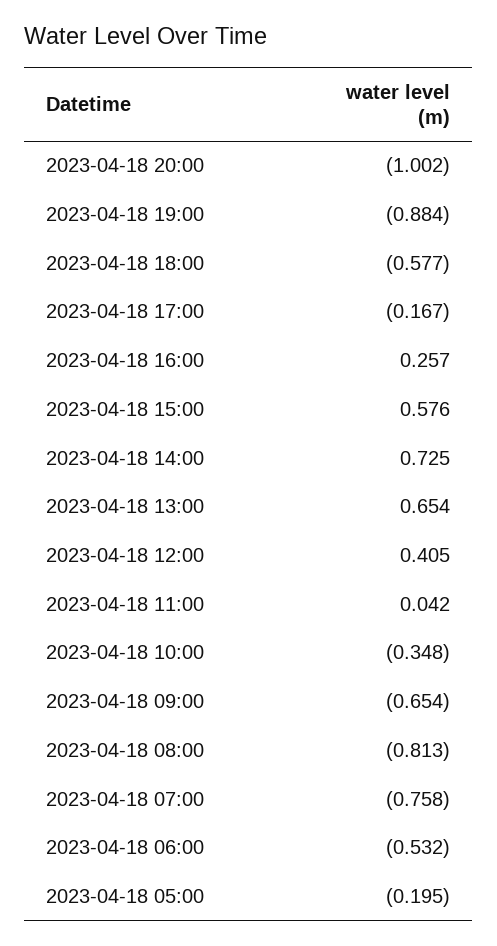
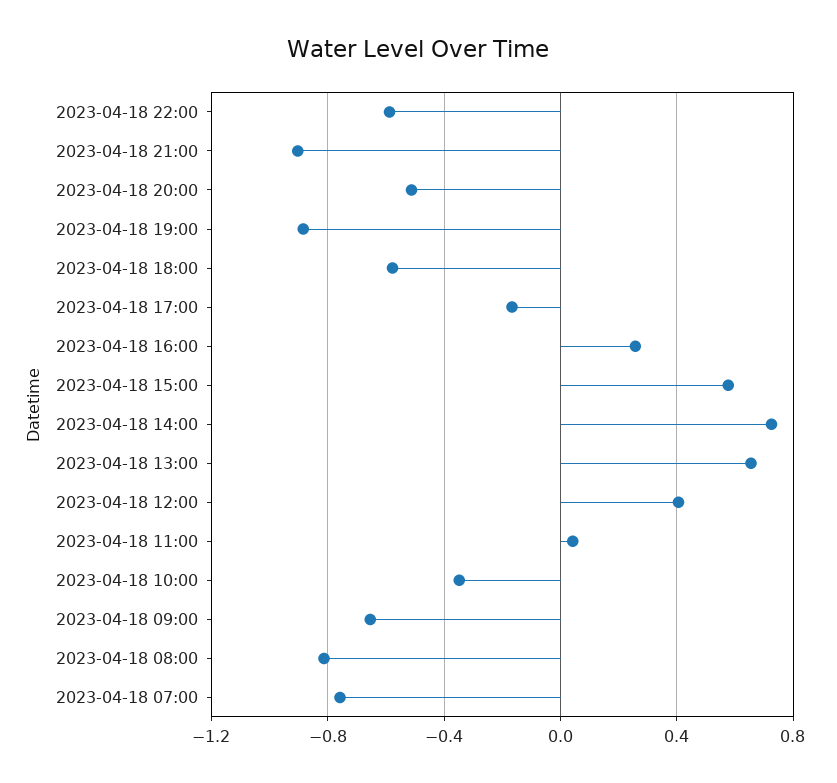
2023-04-18 20:00: -1.002 -> -0.5
2023-04-18 06:00: -0.532 -> none
2023-04-18 05:00: -0.195 -> none
2023-04-18 22:00: none -> -0.6
2023-04-18 21:00: none -> -0.9

